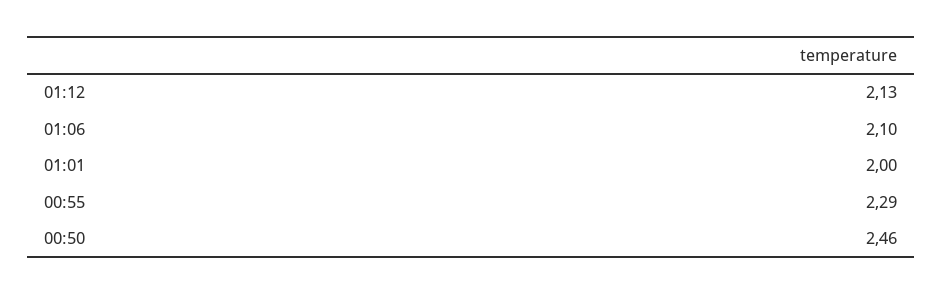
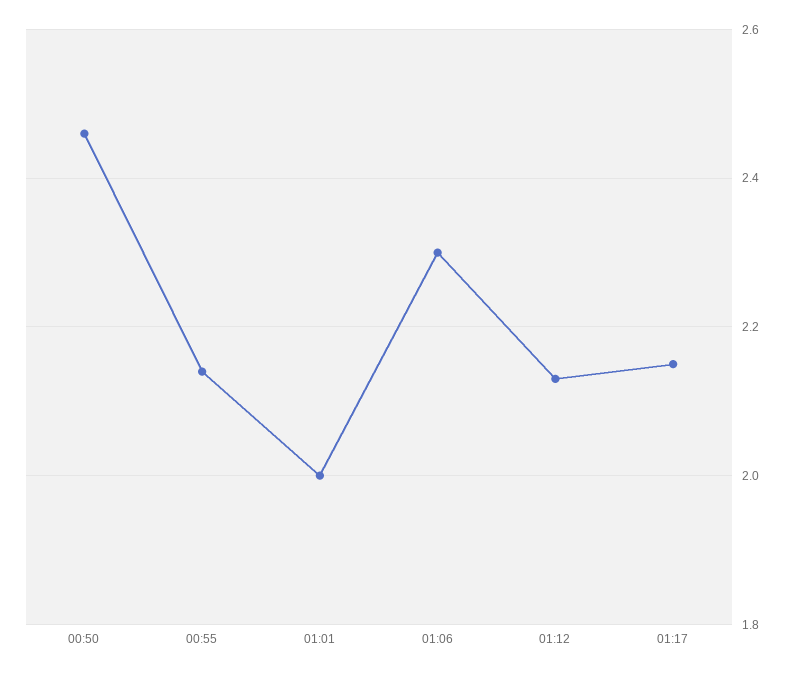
01:06: 2.1 -> 2.3
00:55: 2.29 -> 2.15
01:17: none -> 2.15

